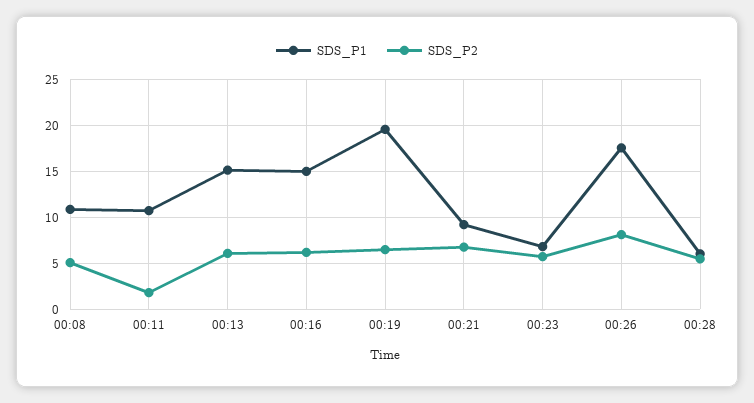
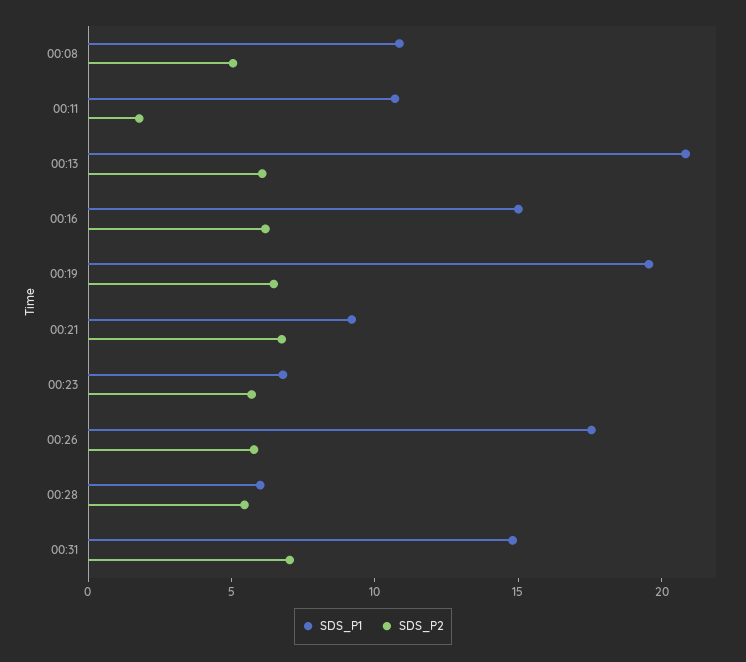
SDS_P1, 00:13: 15 -> 21
SDS_P2, 00:26: 8 -> 6
SDS_P1, 00:31: none -> 15
SDS_P2, 00:31: none -> 7

